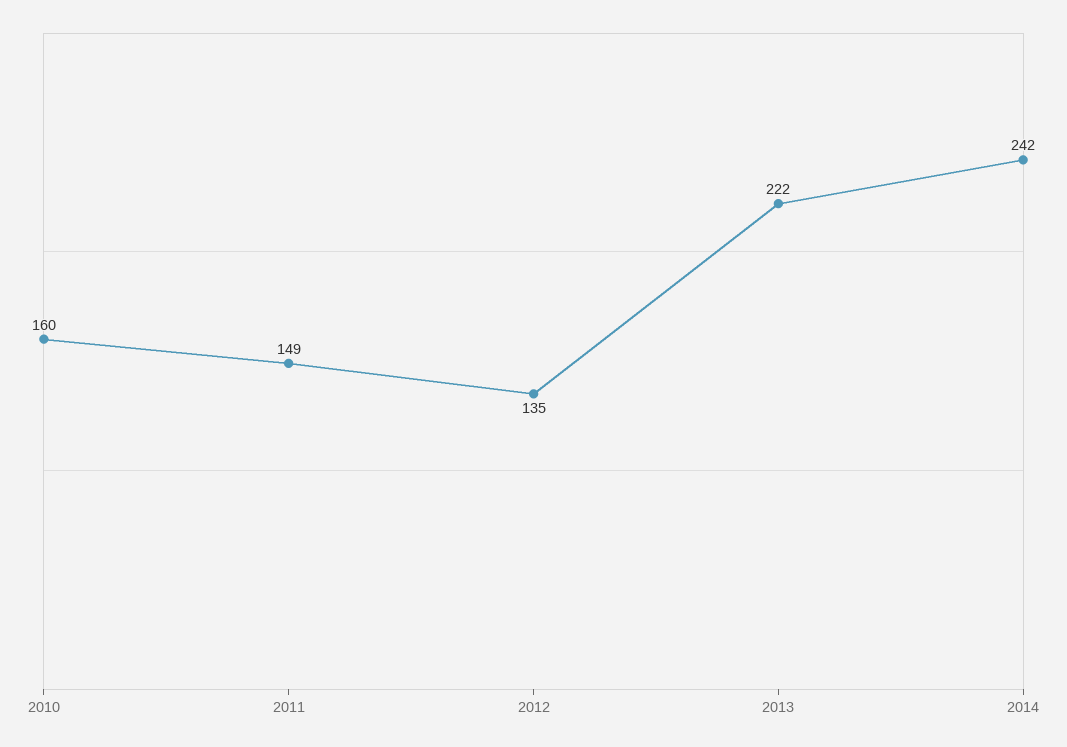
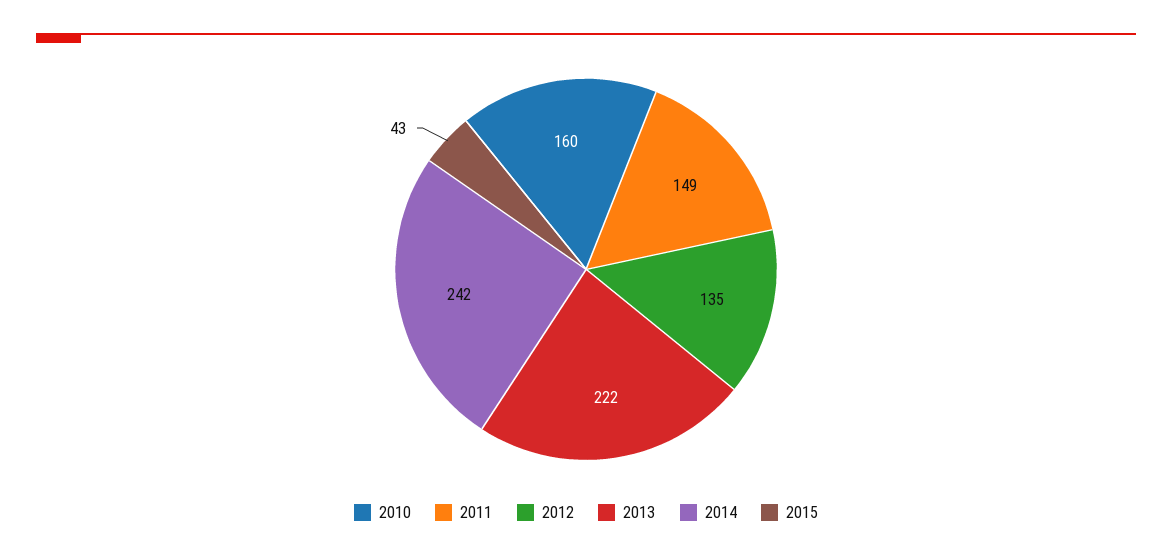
2015: none -> 43

